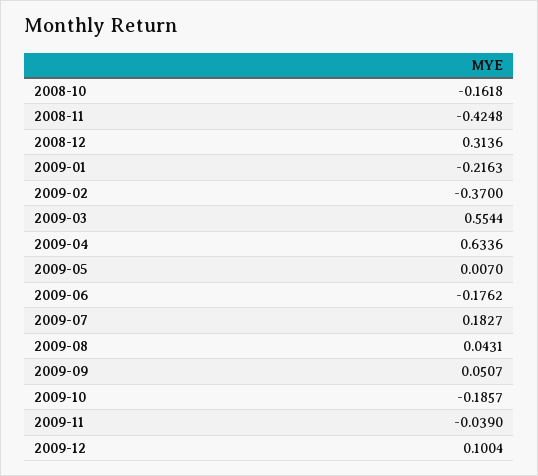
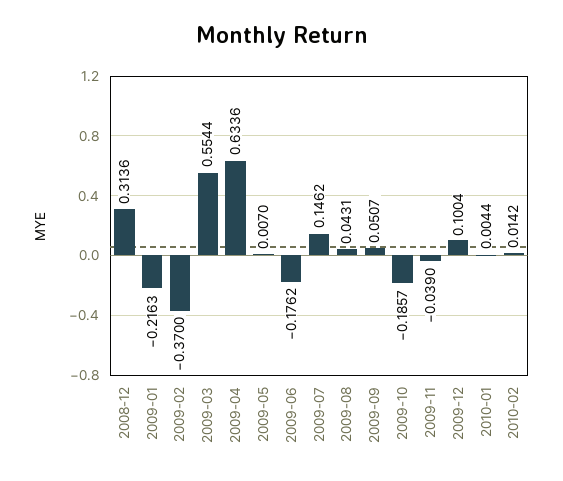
2008-10: -0.1618 -> none
2008-11: -0.4248 -> none
2009-07: 0.1827 -> 0.1462
2010-01: none -> 0.0044
2010-02: none -> 0.0142

